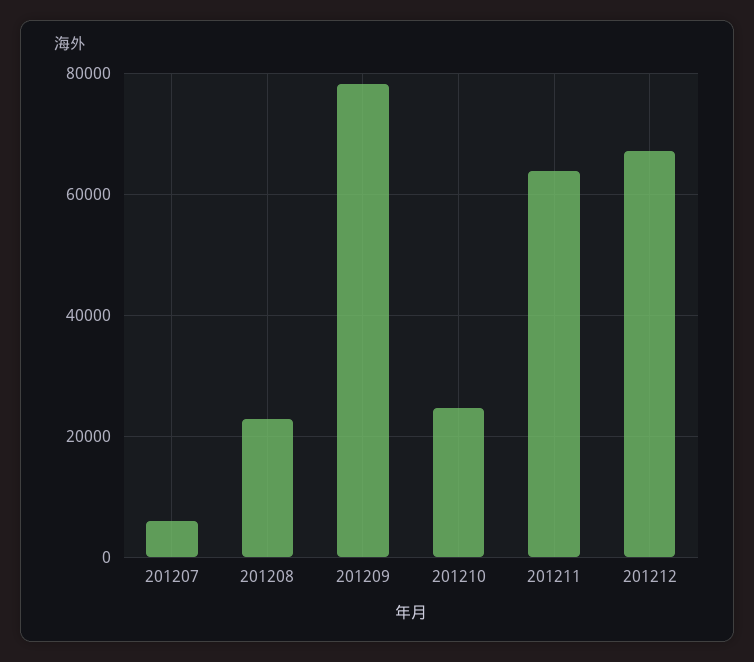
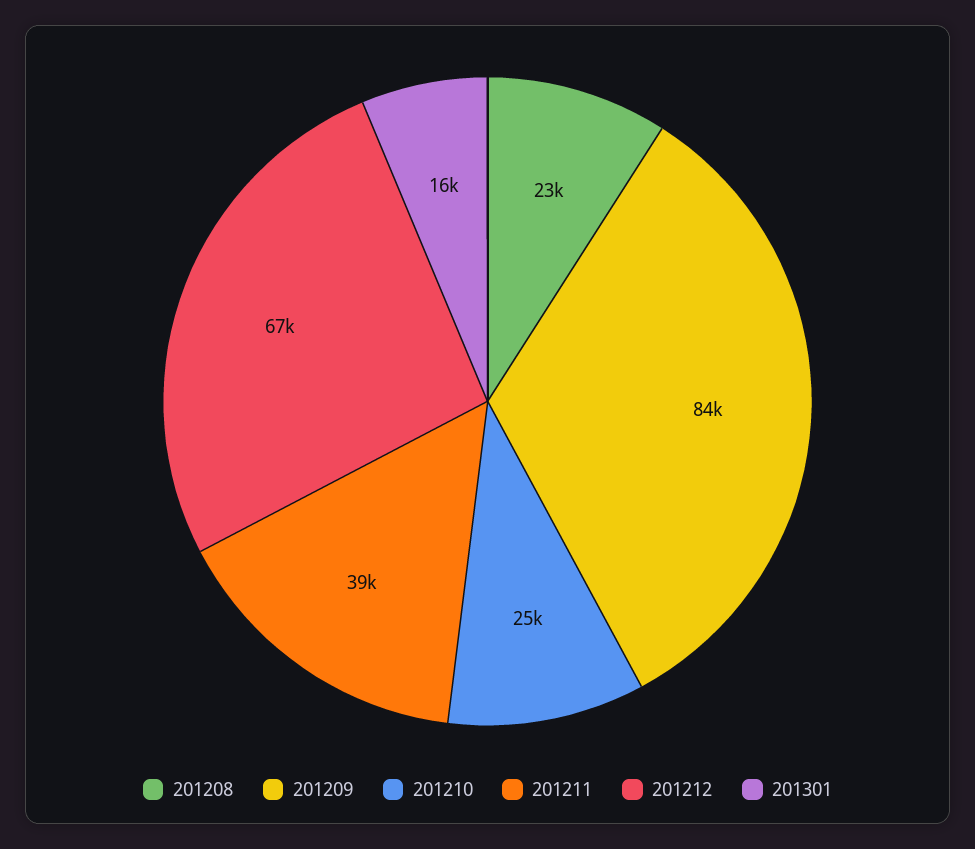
201207: 6000 -> none
201209: 78000 -> 84000
201211: 64000 -> 39000
201301: none -> 16000

